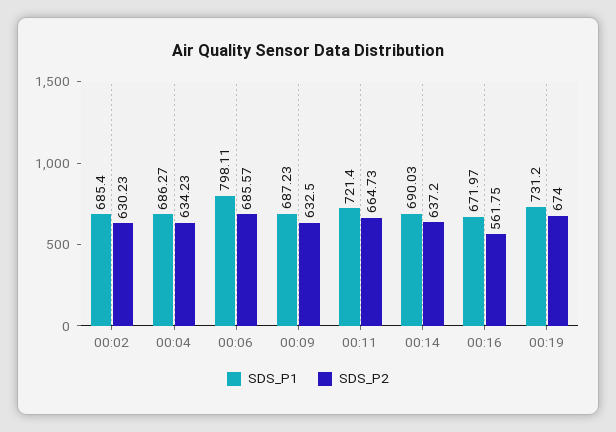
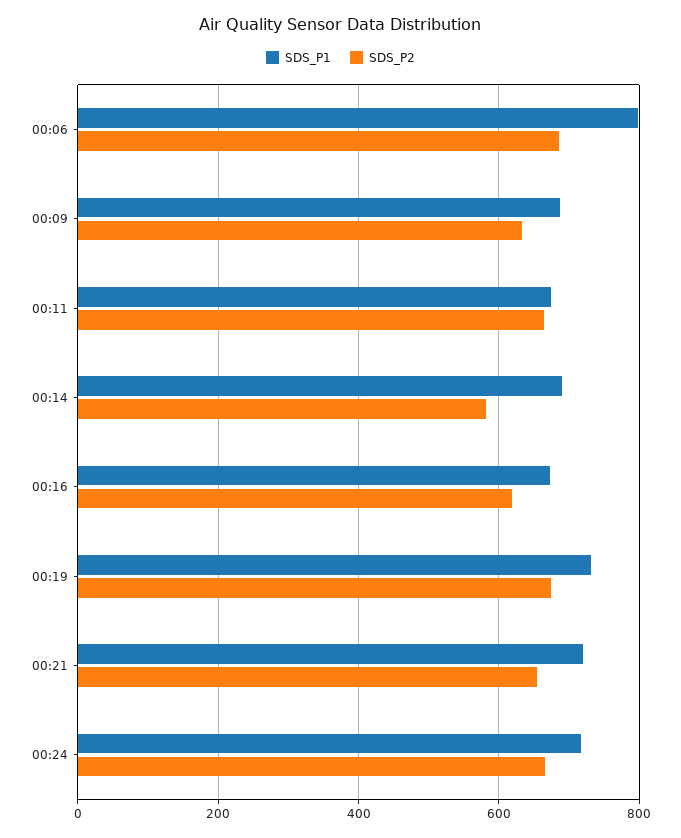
SDS_P1, 00:02: 685.4 -> none
SDS_P2, 00:02: 630.23 -> none
SDS_P1, 00:04: 686.27 -> none
SDS_P2, 00:04: 634.23 -> none
SDS_P1, 00:11: 721.4 -> 680
SDS_P2, 00:14: 637.2 -> 580
SDS_P2, 00:16: 561.75 -> 620
SDS_P1, 00:21: none -> 720
SDS_P2, 00:21: none -> 660
SDS_P1, 00:24: none -> 720
SDS_P2, 00:24: none -> 660

